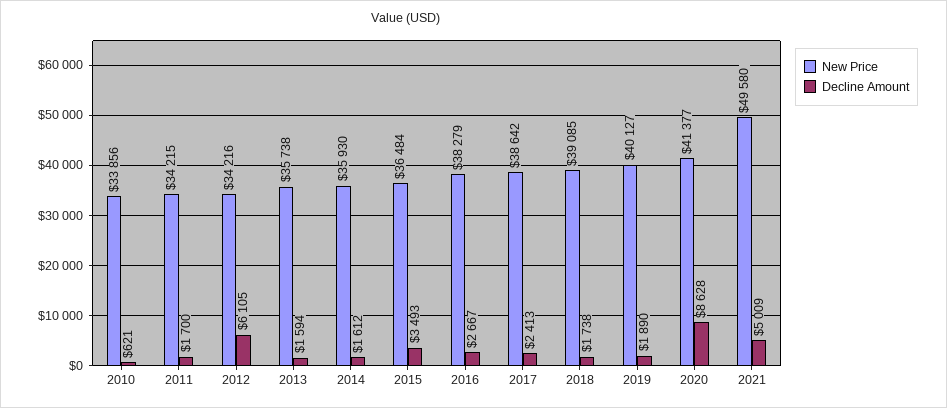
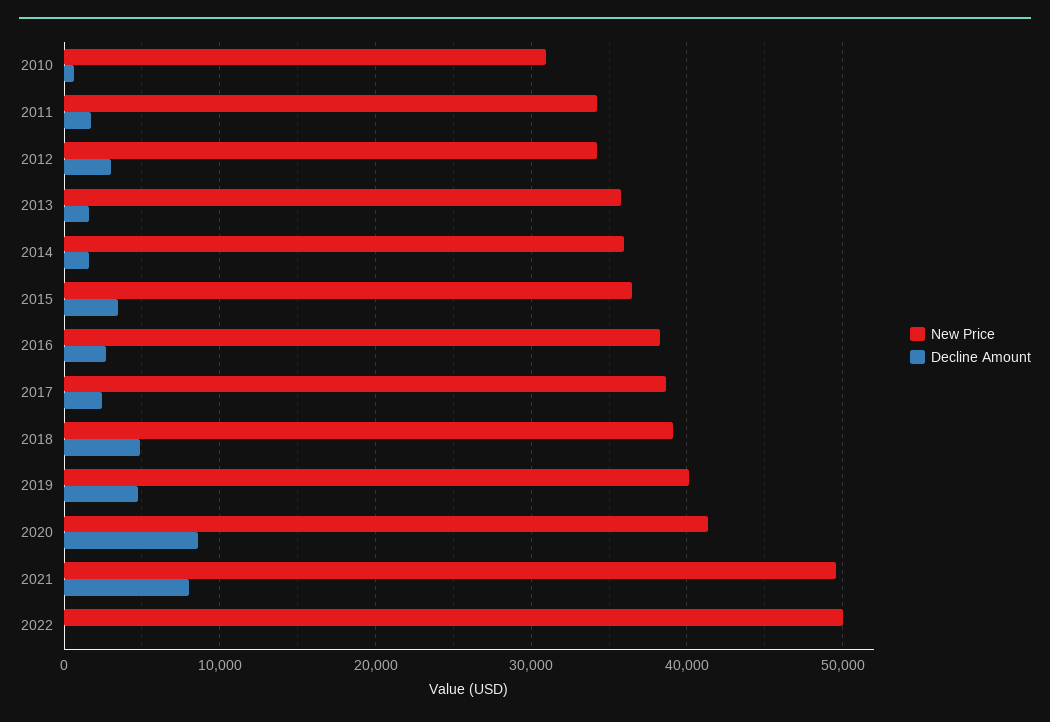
New Price, 2010: 33856 -> 31000
Decline Amount, 2012: 6105 -> 3000
Decline Amount, 2018: 1738 -> 5000
Decline Amount, 2019: 1890 -> 5000
Decline Amount, 2021: 5009 -> 8000
New Price, 2022: none -> 50000
Decline Amount, 2022: none -> 0

